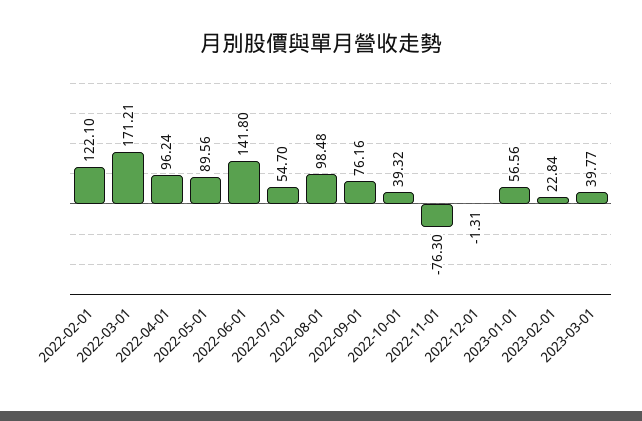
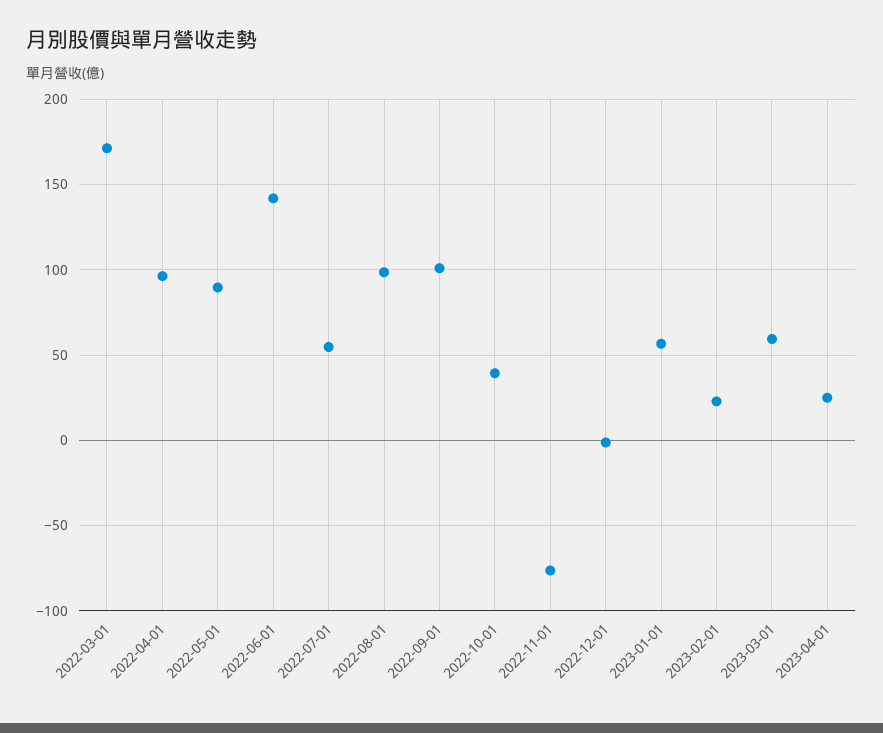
2022-02-01: 122.1 -> none
2022-09-01: 76.16 -> 100
2023-03-01: 39.77 -> 60
2023-04-01: none -> 25

